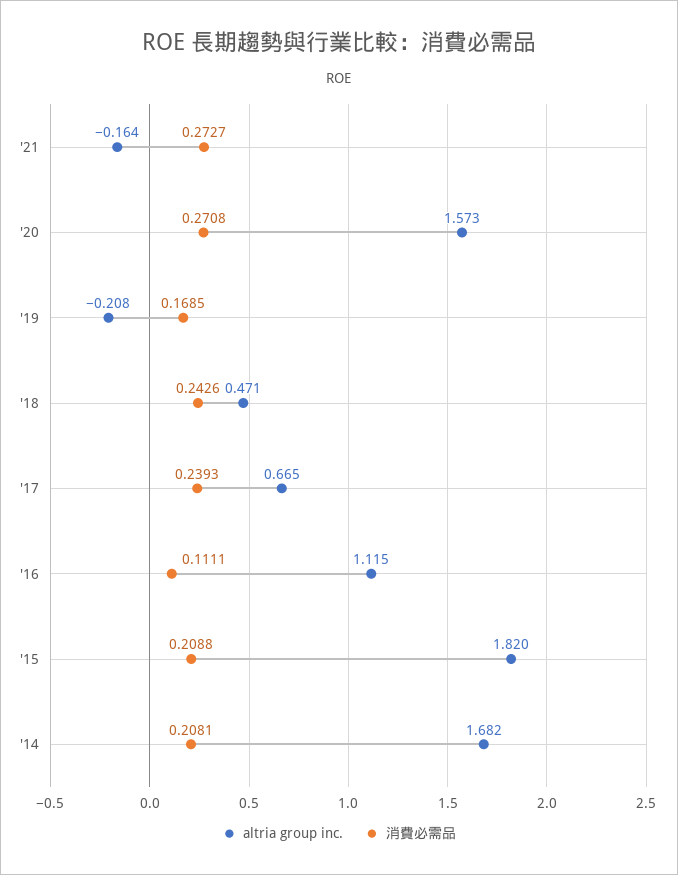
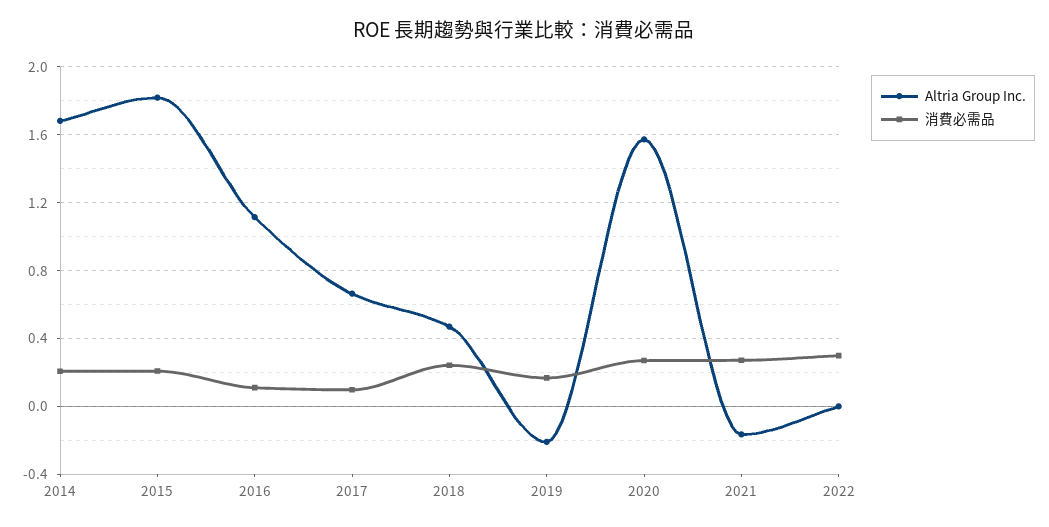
消費必需品, '17: 0.2393 -> 0.1
altria group inc., 2022: none -> 0
消費必需品, 2022: none -> 0.3

